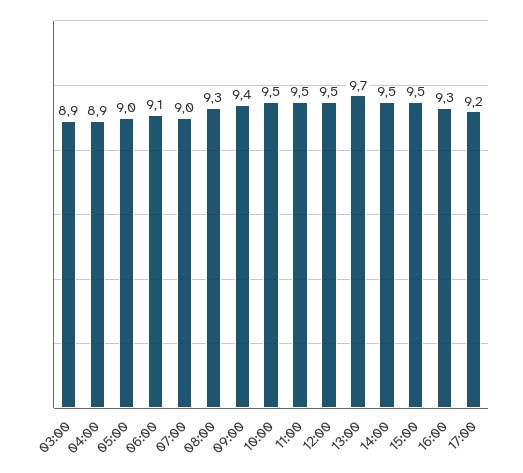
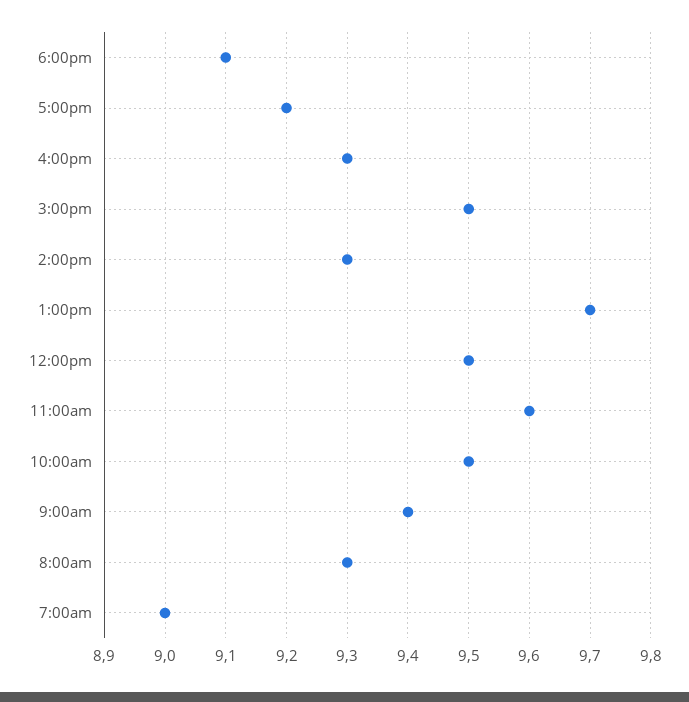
03:00: 8.9 -> none
04:00: 8.9 -> none
05:00: 9 -> none
06:00: 9.1 -> none
11:00: 9.5 -> 9.6
14:00: 9.5 -> 9.3
6:00pm: none -> 9.1

